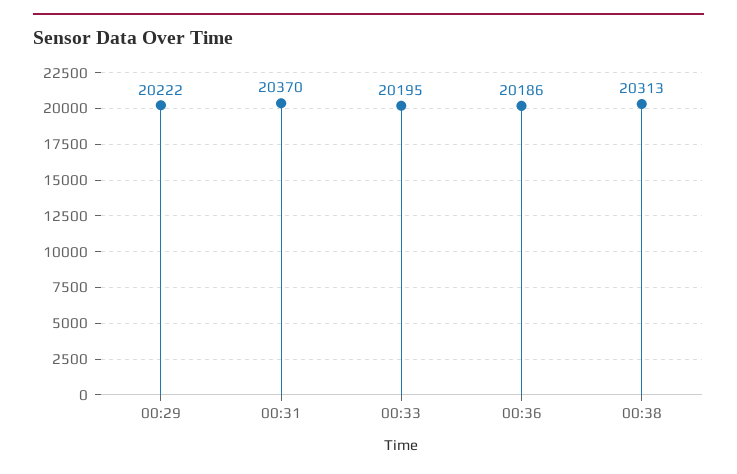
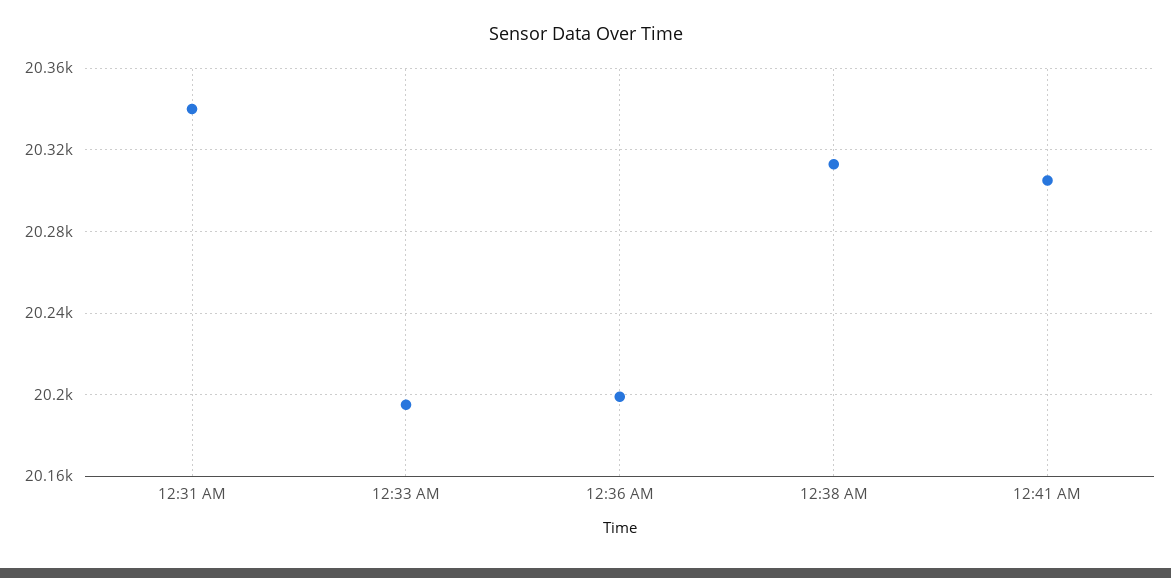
00:29: 20222 -> none
00:31: 20370 -> 20340
00:36: 20186 -> 20200
12:41 AM: none -> 20305

